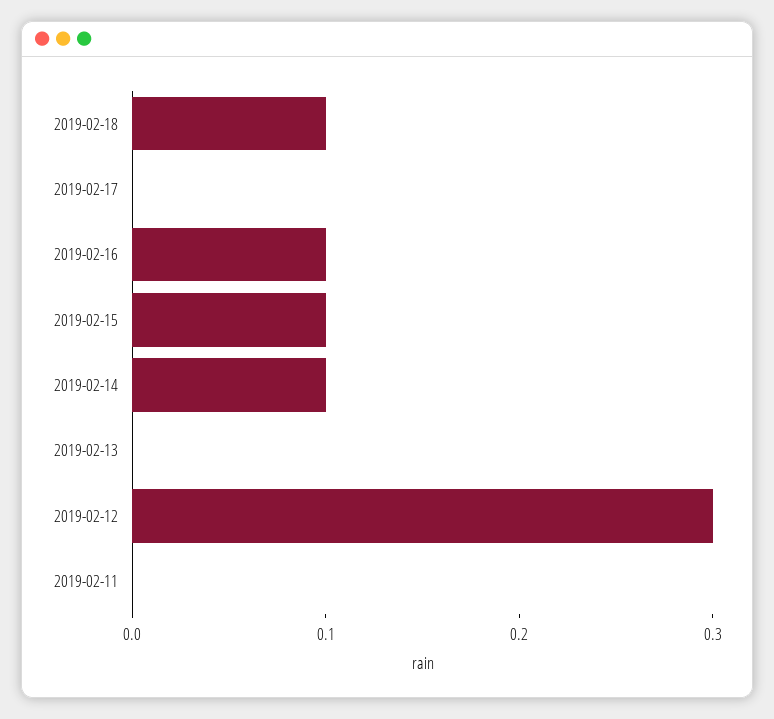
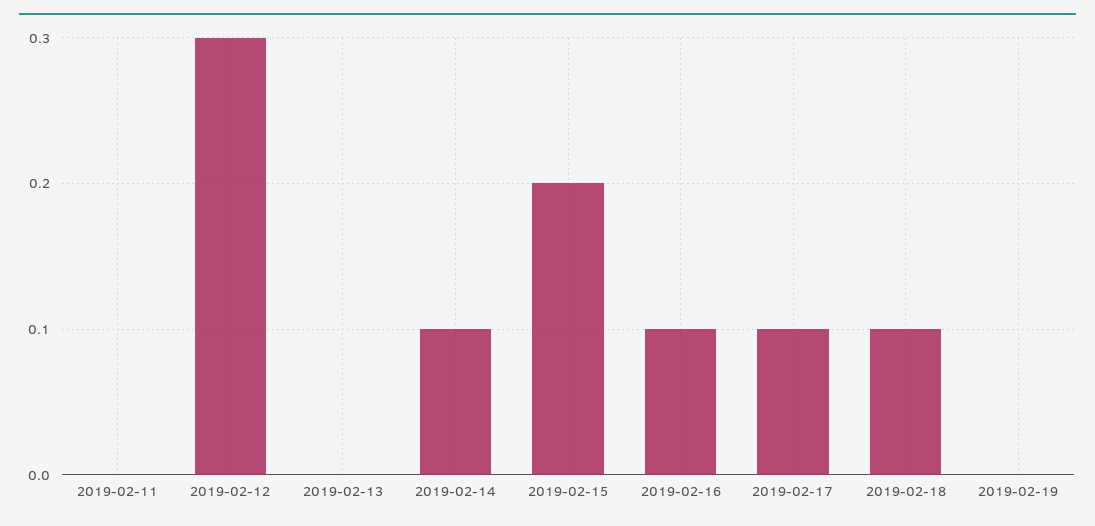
2019-02-17: 0 -> 0.1
2019-02-15: 0.1 -> 0.2
2019-02-19: none -> 0

